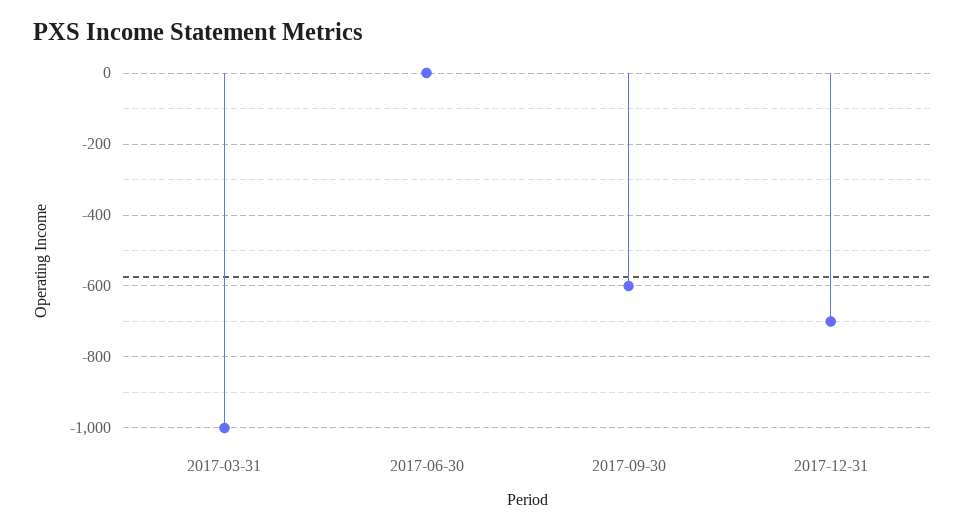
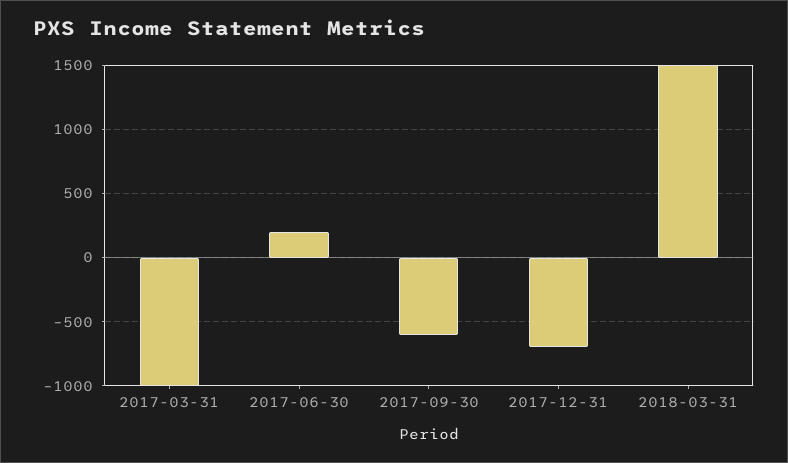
2017-06-30: 0 -> 200
2018-03-31: none -> 1500

